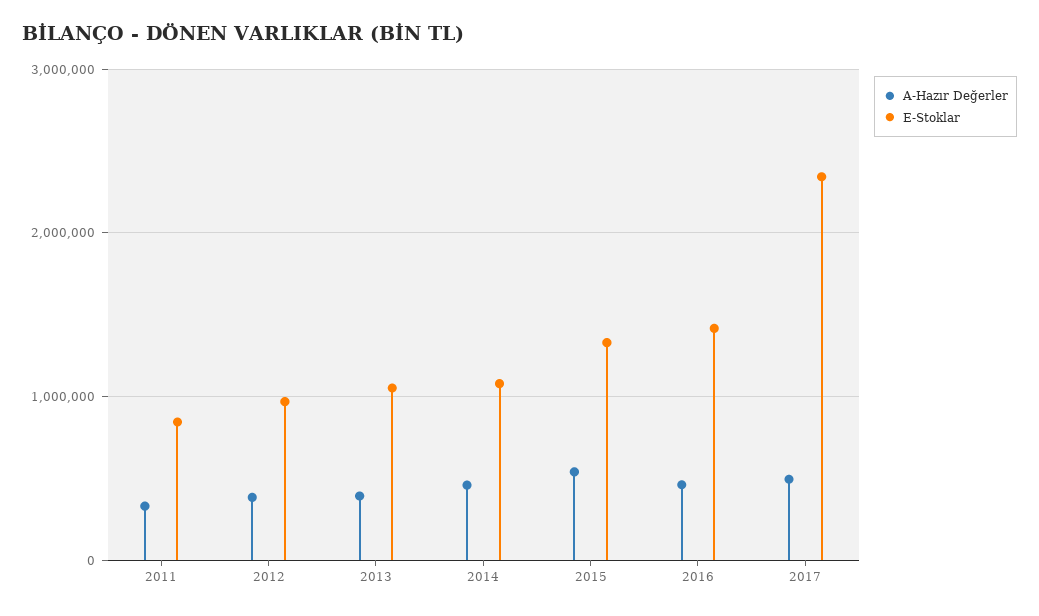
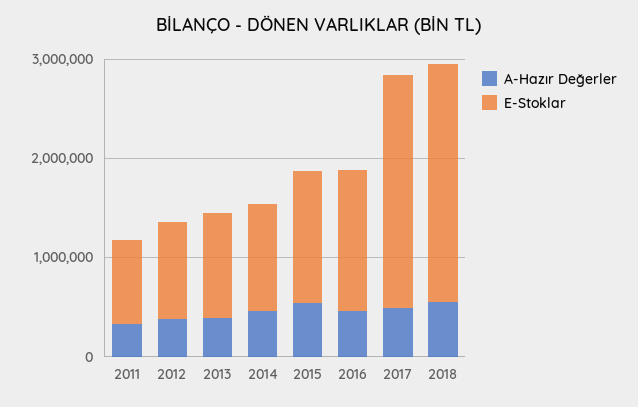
A-Hazır Değerler, 2018: none -> 600000
E-Stoklar, 2018: none -> 2400000

